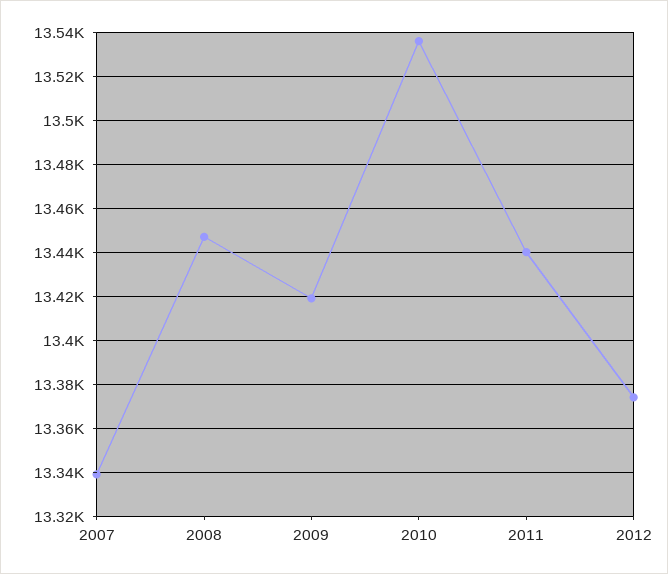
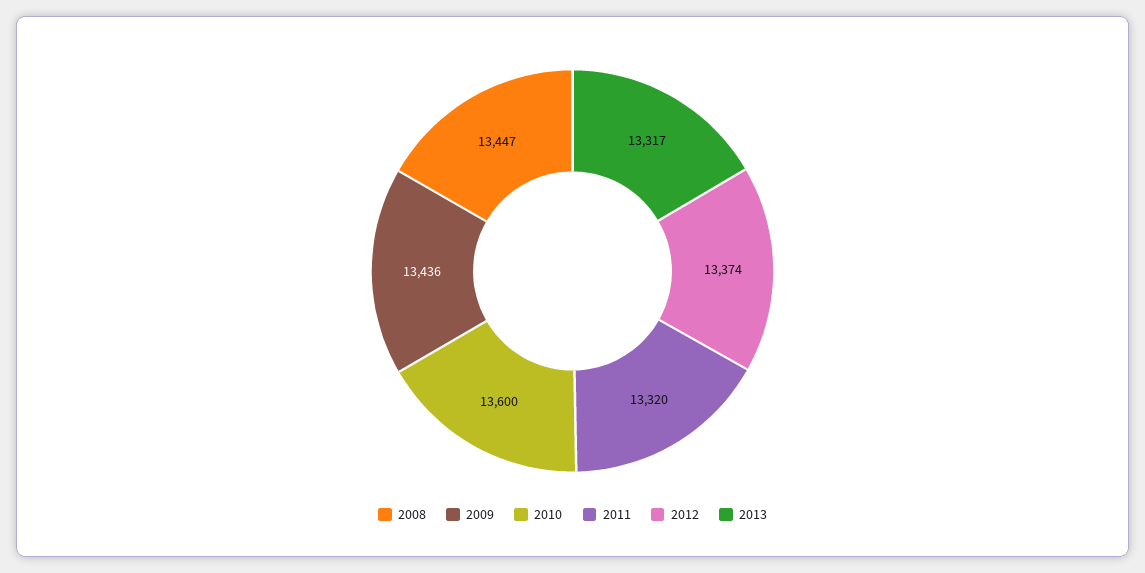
2007: 13340 -> none
2009: 13420 -> 13436
2010: 13535 -> 13600
2011: 13440 -> 13320
2013: none -> 13317

